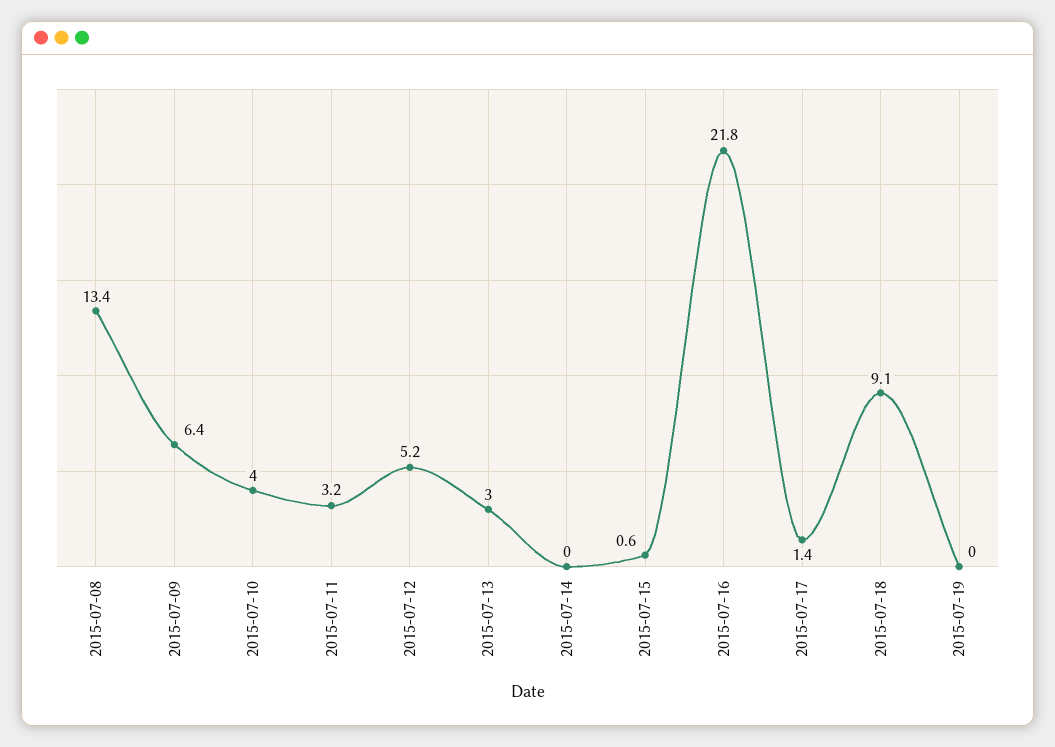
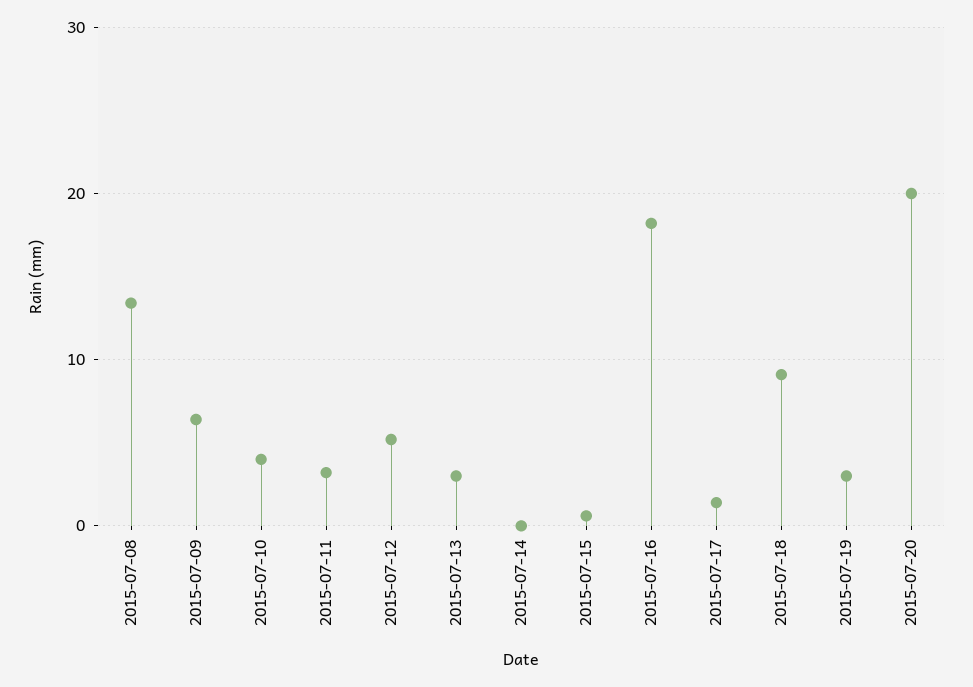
2015-07-16: 21.8 -> 18
2015-07-19: 0 -> 3
2015-07-20: none -> 20

